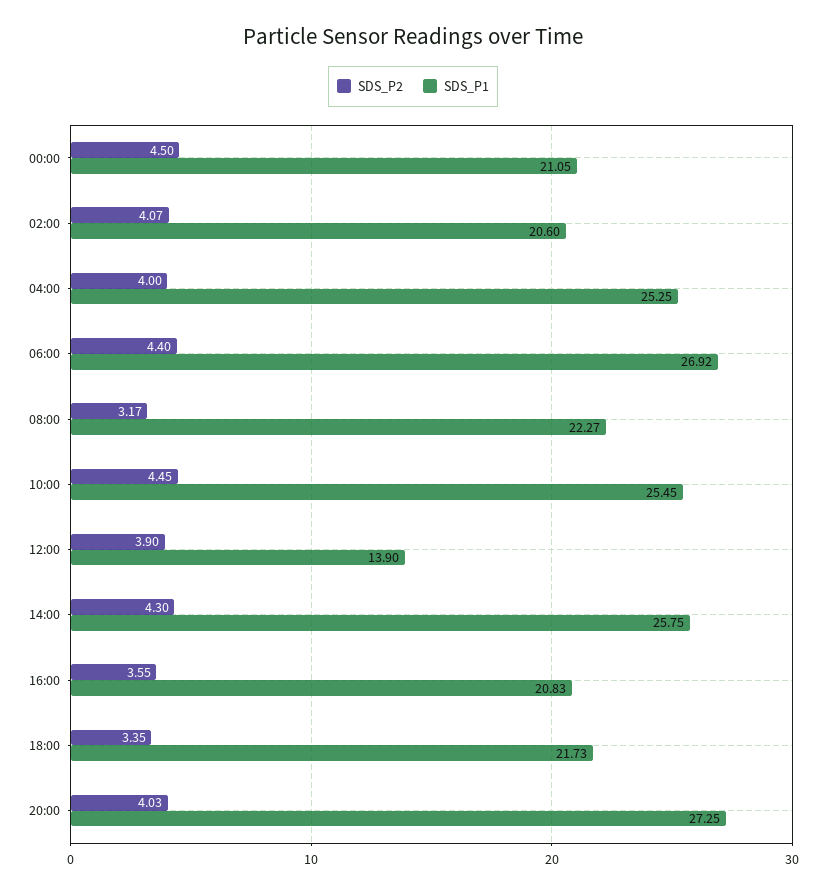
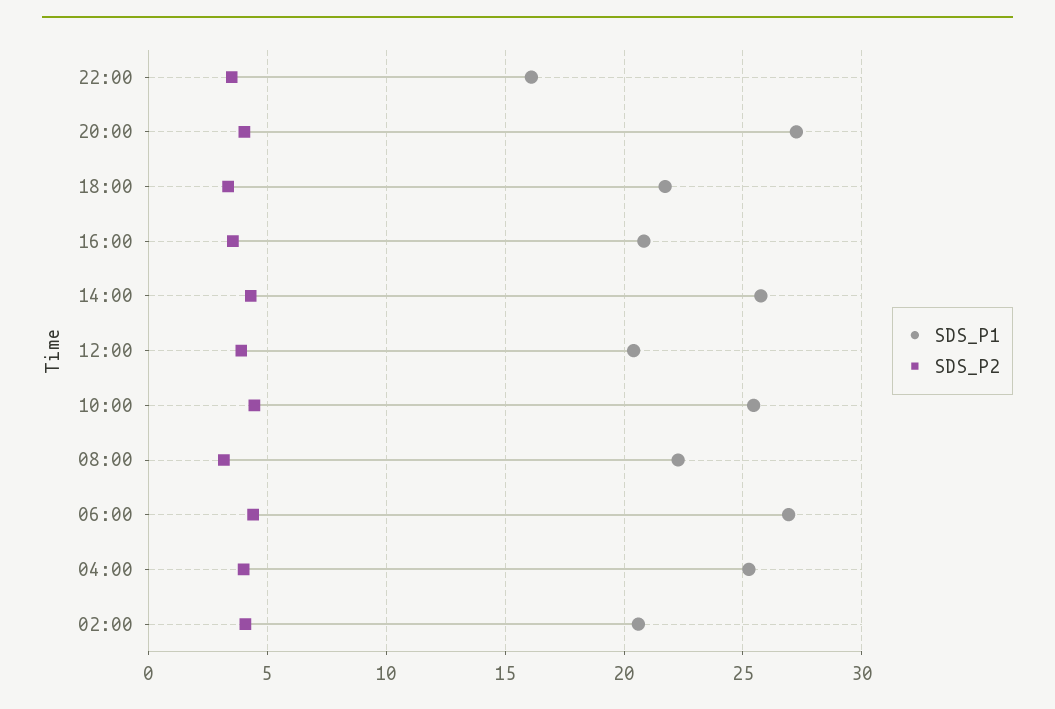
SDS_P2, 00:00: 4.5 -> none
SDS_P1, 00:00: 21.05 -> none
SDS_P1, 12:00: 13.9 -> 20.5
SDS_P1, 22:00: none -> 16
SDS_P2, 22:00: none -> 3.5

